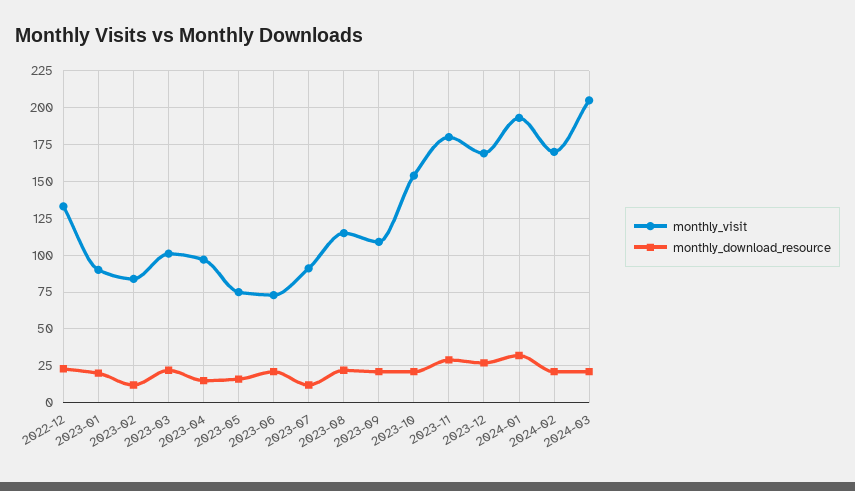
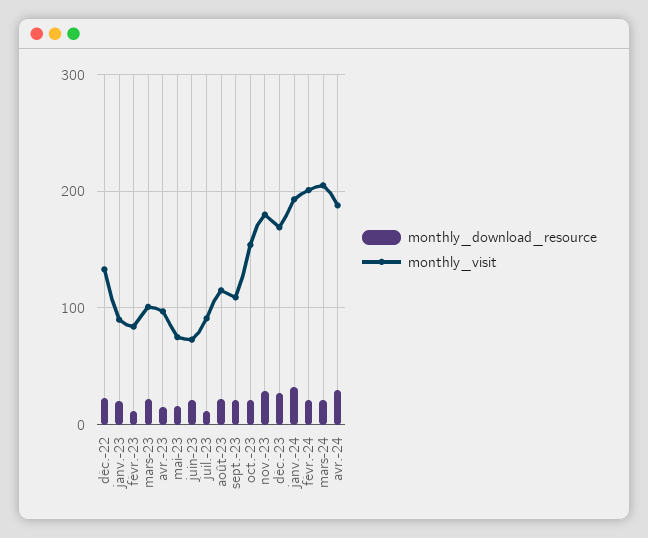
monthly_visit, 2024-02: 170 -> 200
monthly_download_resource, avr.-24: none -> 30
monthly_visit, avr.-24: none -> 190

